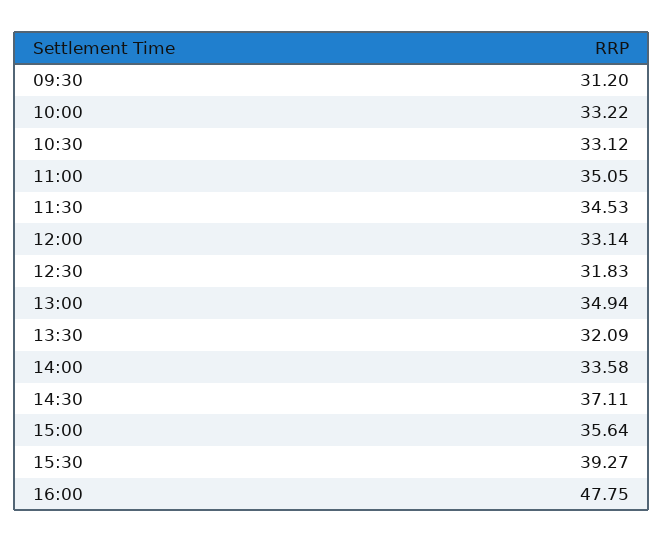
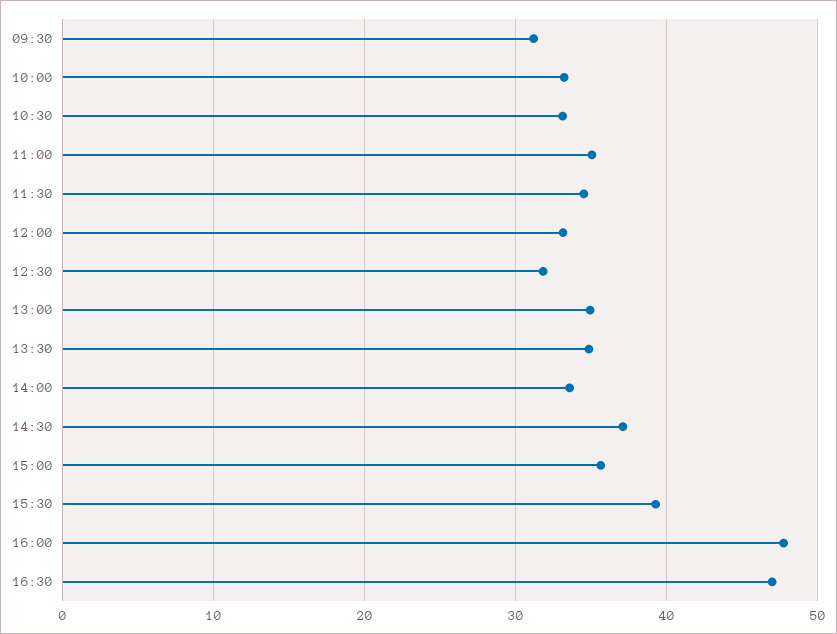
13:30: 32.09 -> 35
16:30: none -> 47

